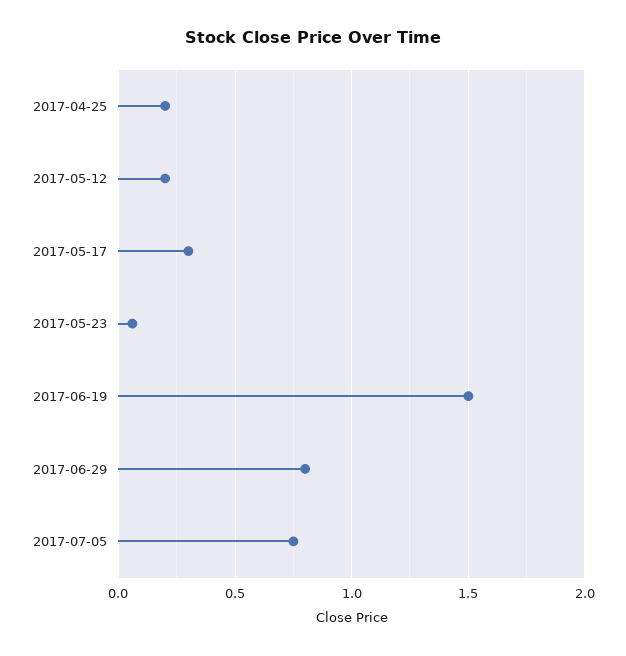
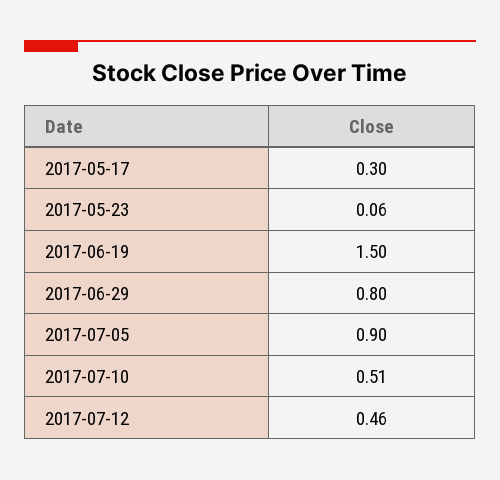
2017-04-25: 0.2 -> none
2017-05-12: 0.2 -> none
2017-07-05: 0.75 -> 0.9
2017-07-10: none -> 0.51
2017-07-12: none -> 0.46

